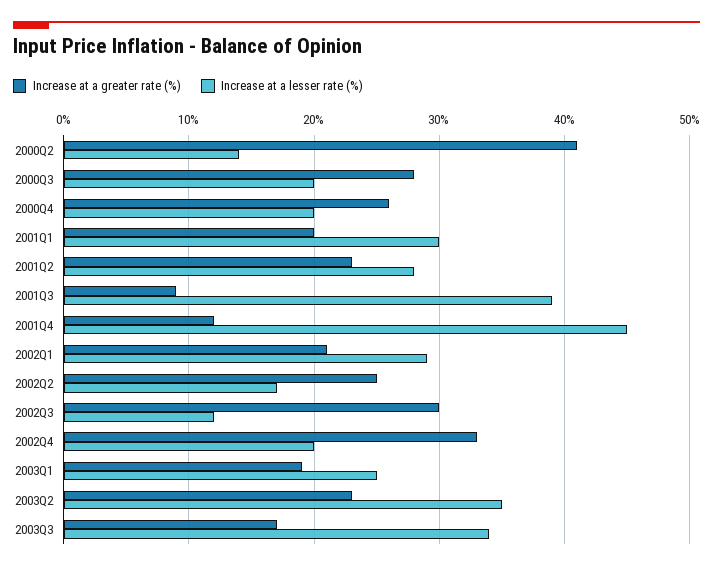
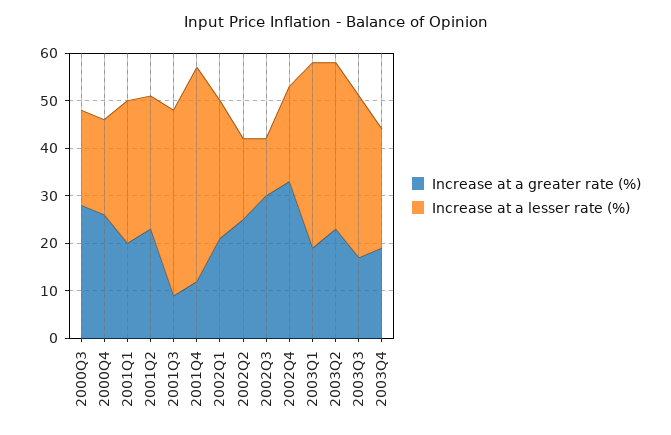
Increase at a greater rate (%), 2000Q2: 41 -> none
Increase at a lesser rate (%), 2000Q2: 14 -> none
Increase at a lesser rate (%), 2003Q1: 25 -> 40
Increase at a greater rate (%), 2003Q4: none -> 20
Increase at a lesser rate (%), 2003Q4: none -> 25

